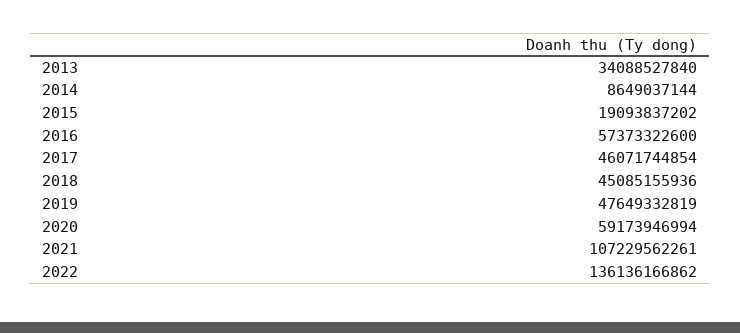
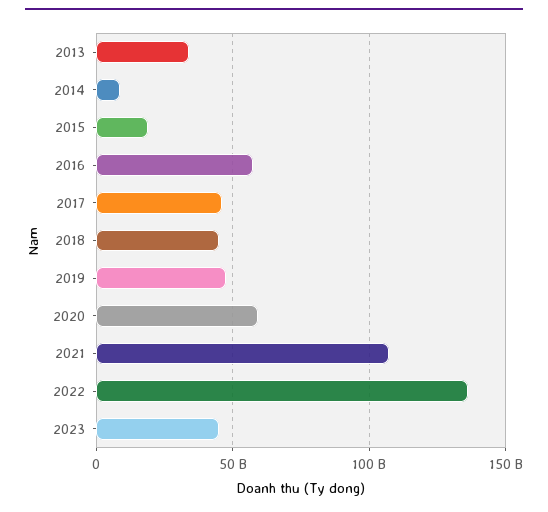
2023: none -> 45000000000

